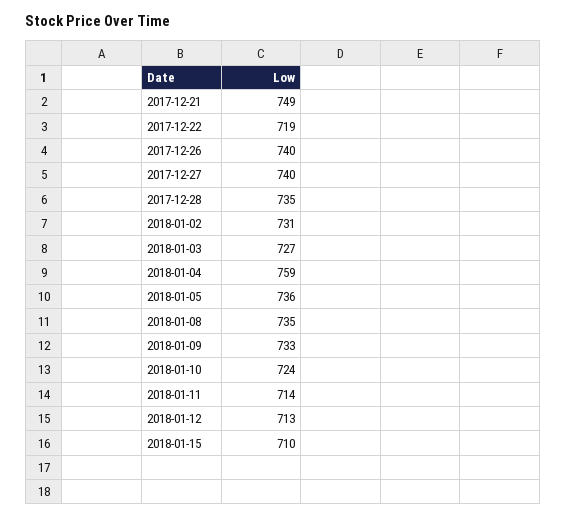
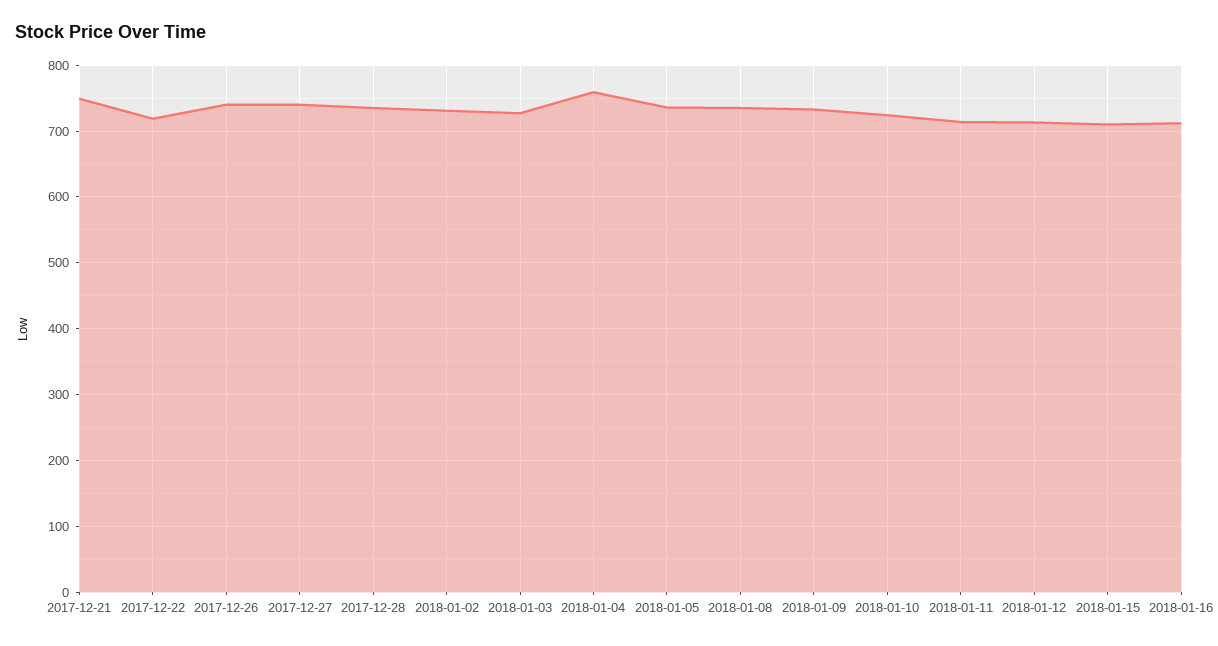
2018-01-16: none -> 710

